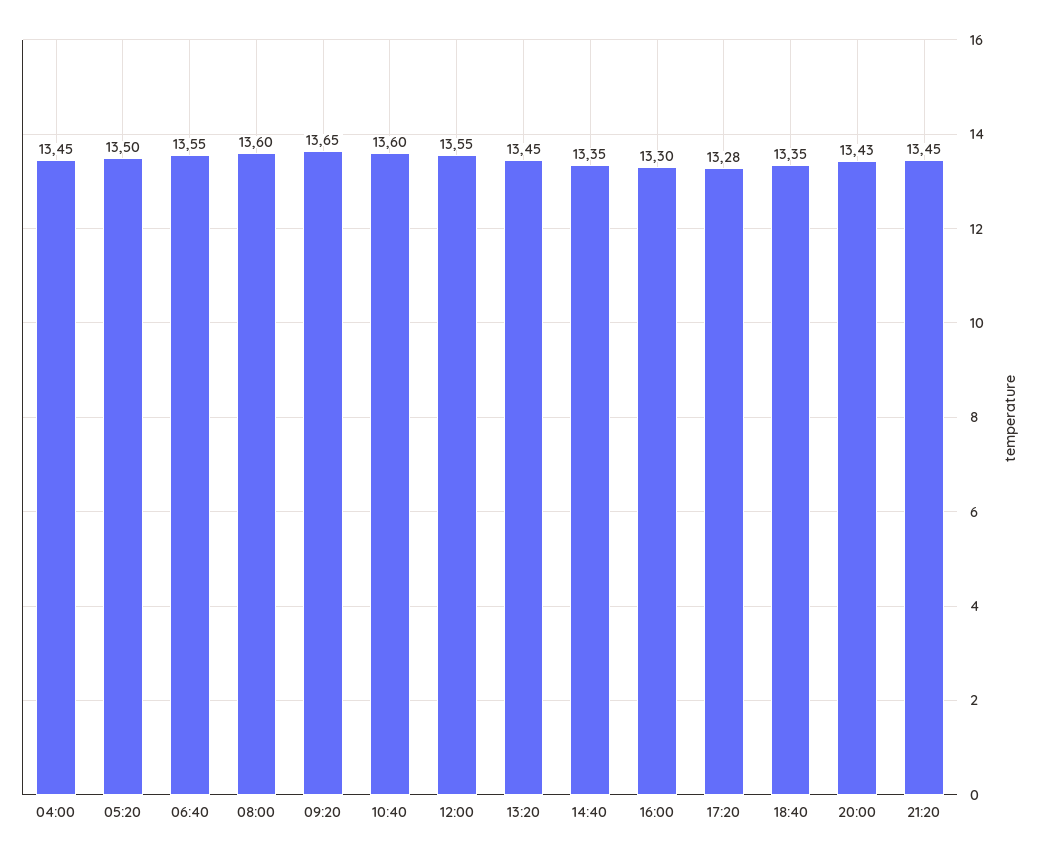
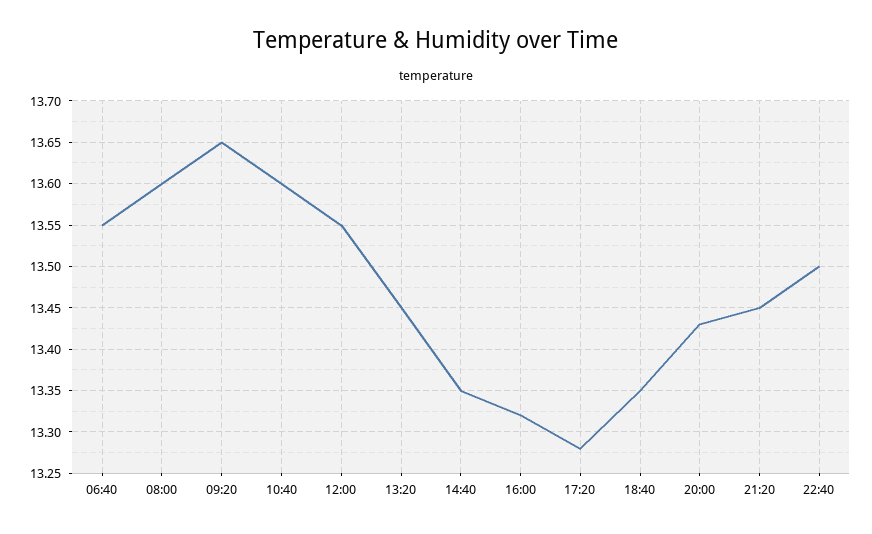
04:00: 13.45 -> none
05:20: 13.5 -> none
16:00: 13.3 -> 13.32
22:40: none -> 13.5

